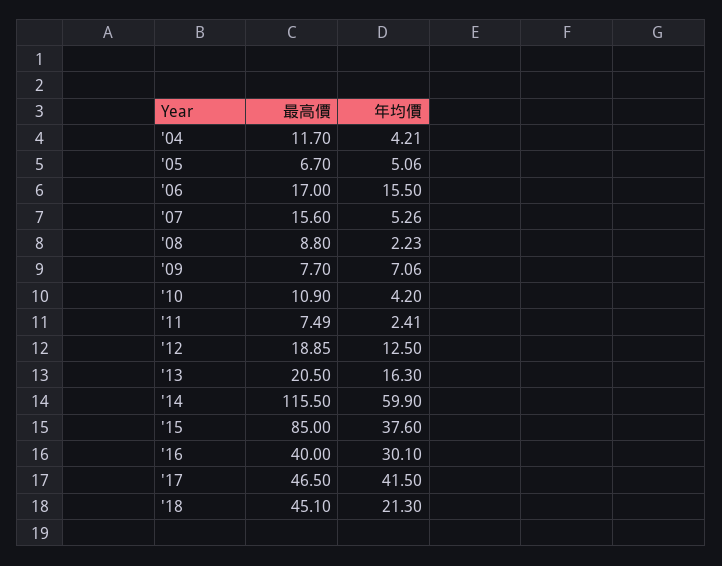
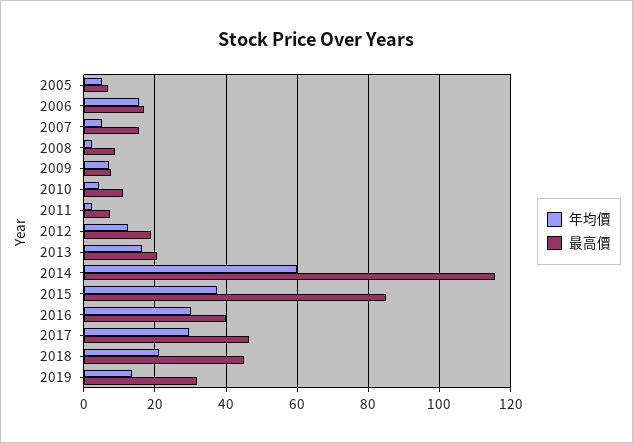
最高價, '04: 11.7 -> none
年均價, '04: 4.21 -> none
年均價, '17: 41.5 -> 30
年均價, 2019: none -> 14
最高價, 2019: none -> 32

